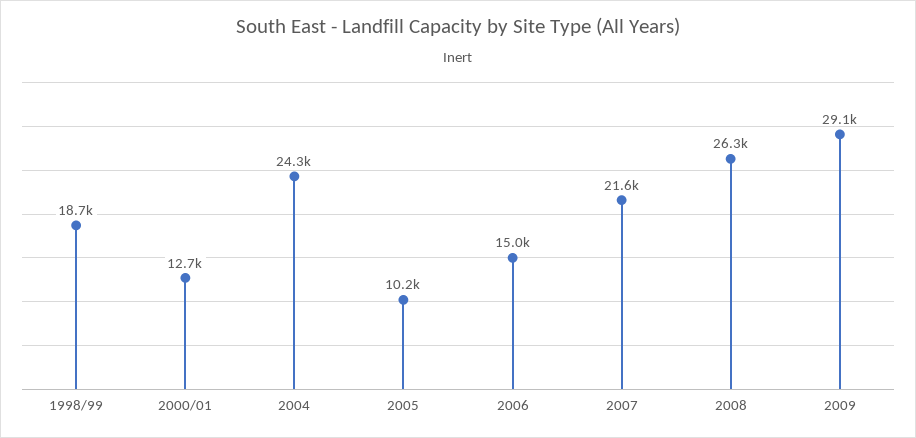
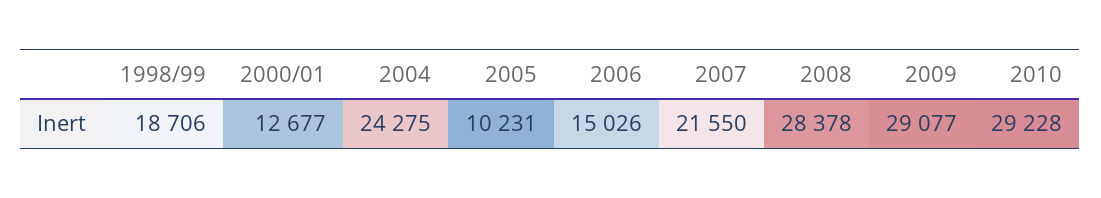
2008: 26300 -> 28378
2010: none -> 29228

